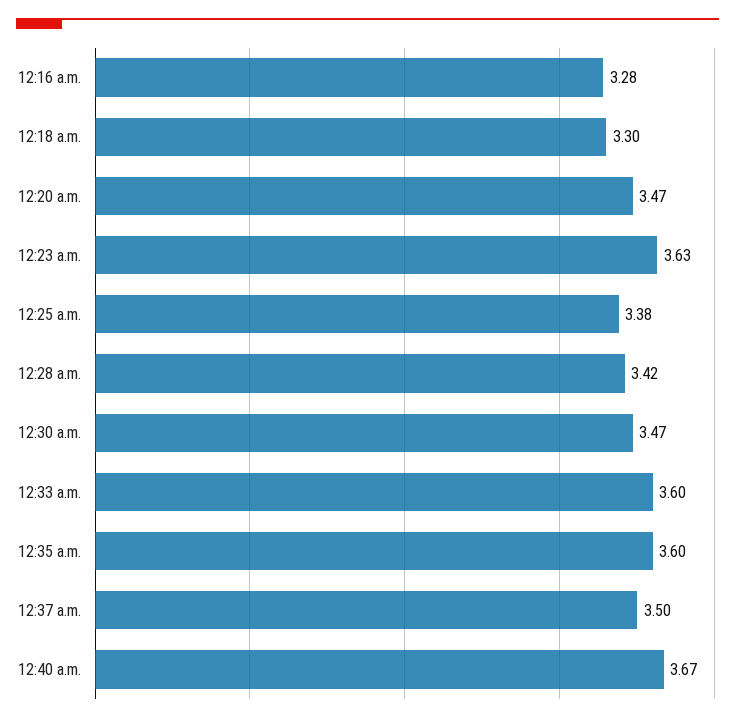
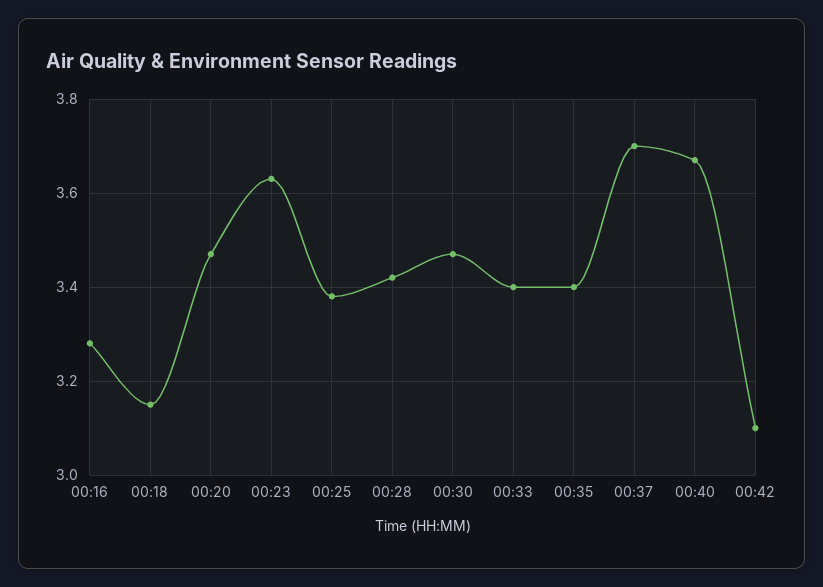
12:18 a.m.: 3.3 -> 3.15
12:33 a.m.: 3.6 -> 3.4
12:35 a.m.: 3.6 -> 3.4
12:37 a.m.: 3.5 -> 3.7
00:42: none -> 3.1

